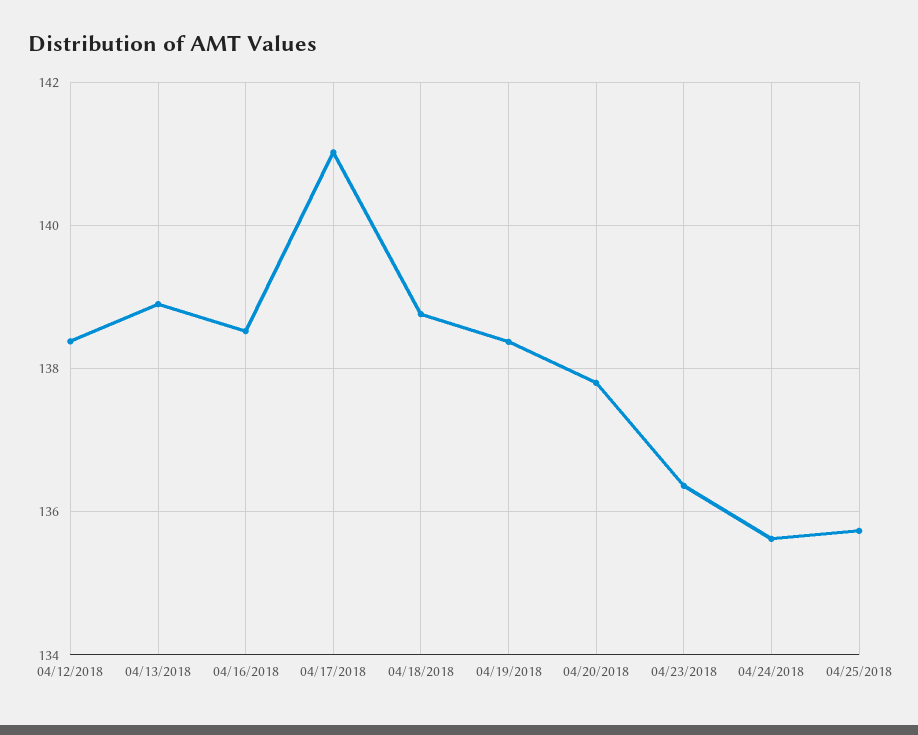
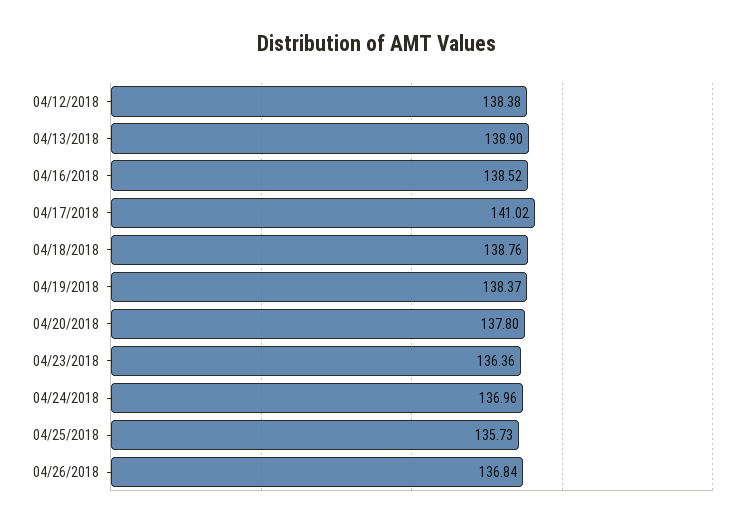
04/24/2018: 135.6 -> 136.96
04/26/2018: none -> 136.84

